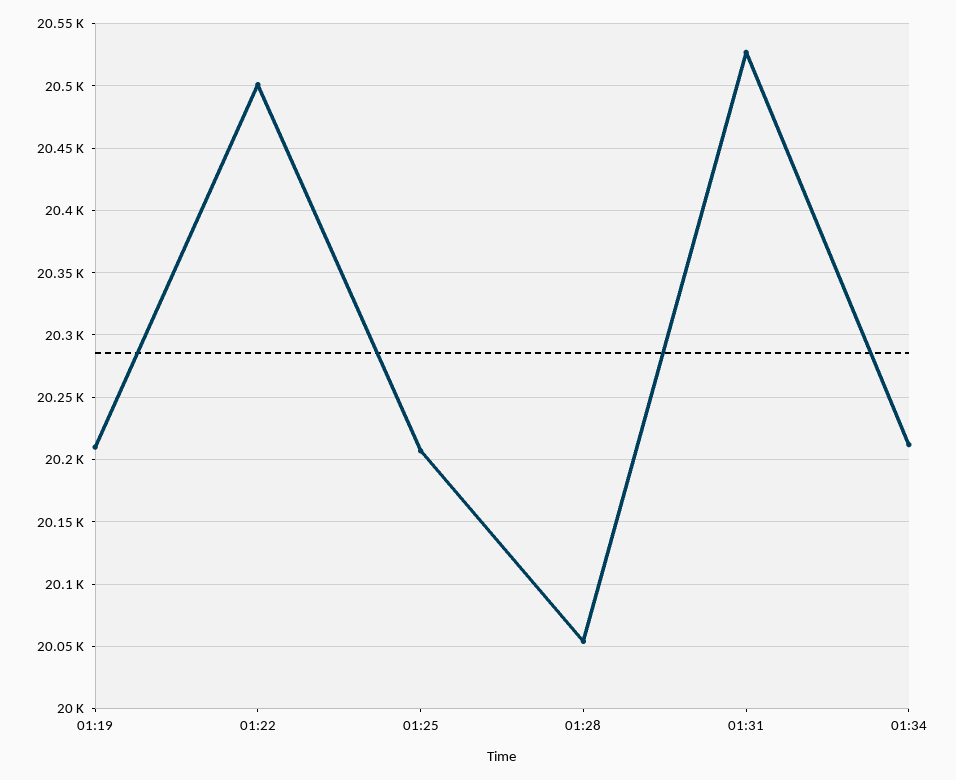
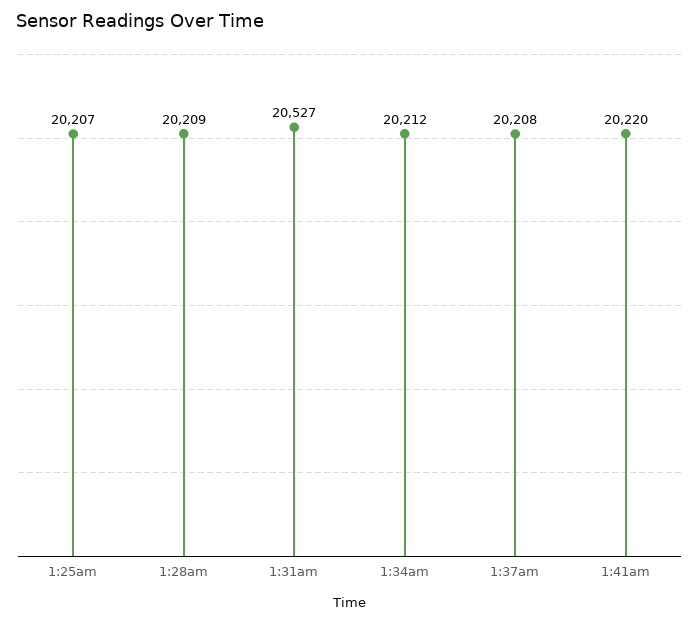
01:19: 20210 -> none
01:22: 20500 -> none
01:28: 20055 -> 20209
1:37am: none -> 20208
1:41am: none -> 20220

